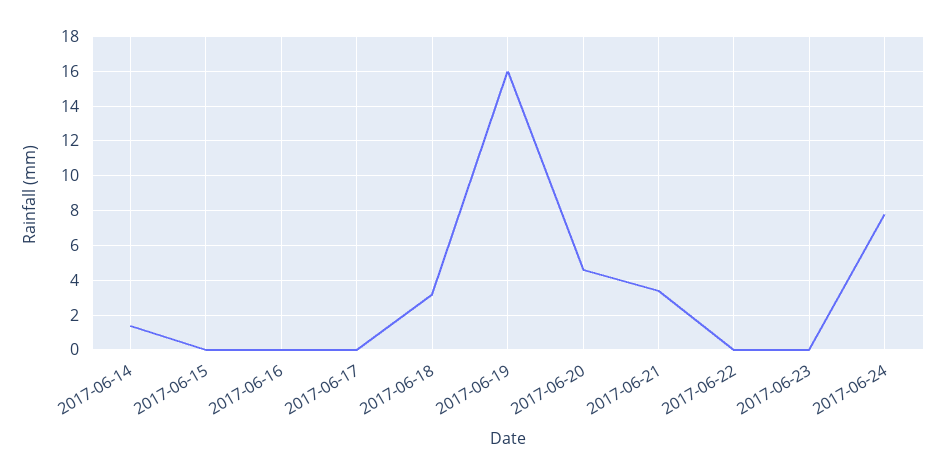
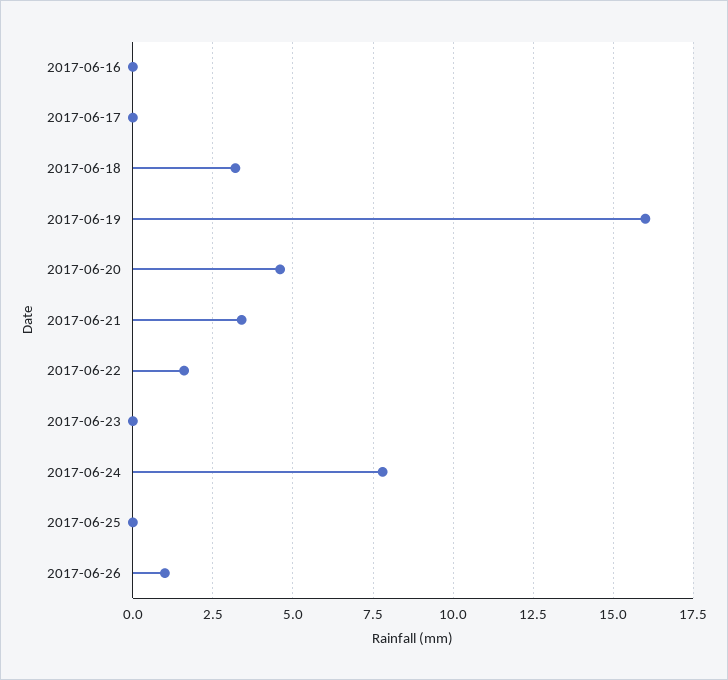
2017-06-14: 1.5 -> none
2017-06-15: 0 -> none
2017-06-22: 0 -> 1.5
2017-06-25: none -> 0
2017-06-26: none -> 1

